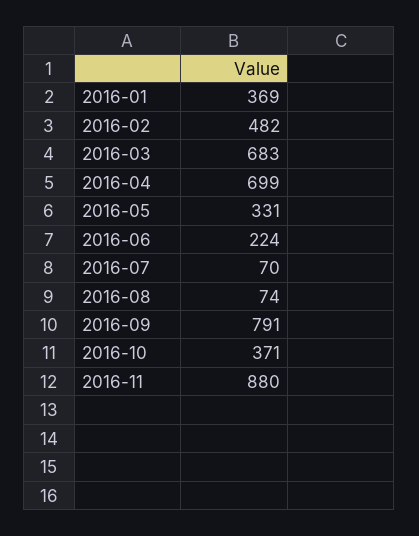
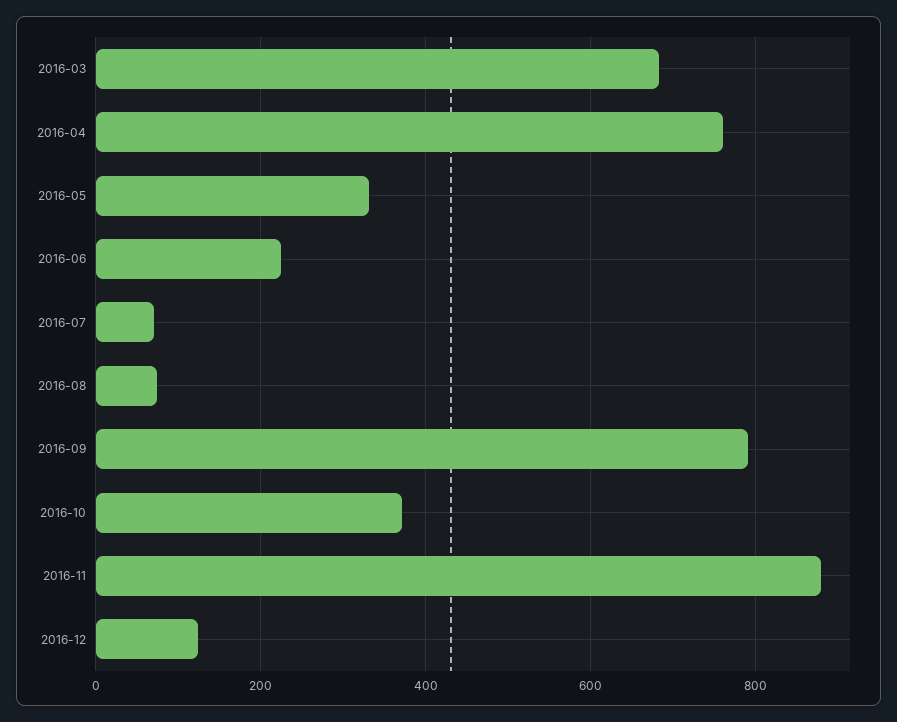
2016-01: 369 -> none
2016-02: 482 -> none
2016-04: 699 -> 760
2016-12: none -> 120

